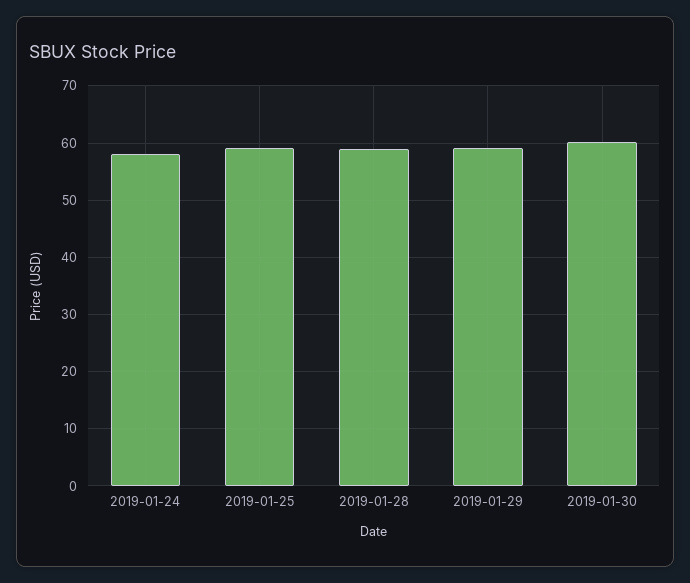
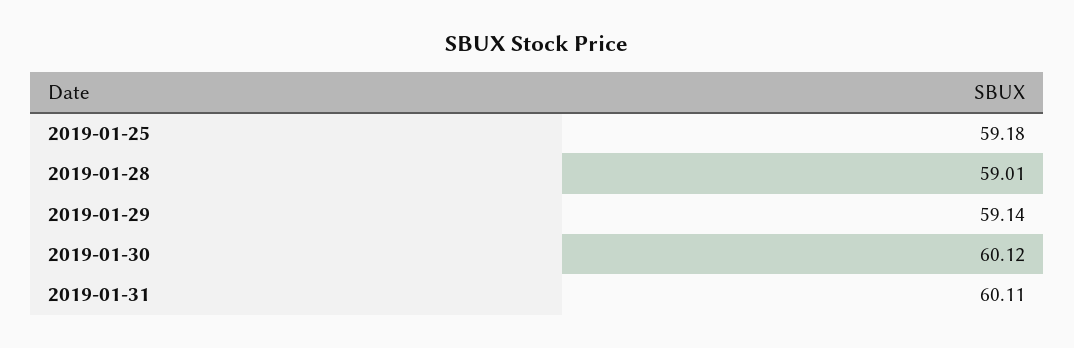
2019-01-24: 58 -> none
2019-01-31: none -> 60.11

